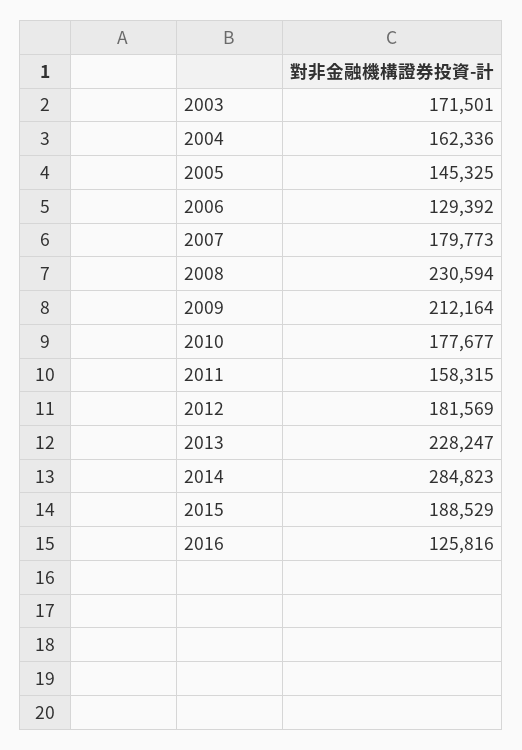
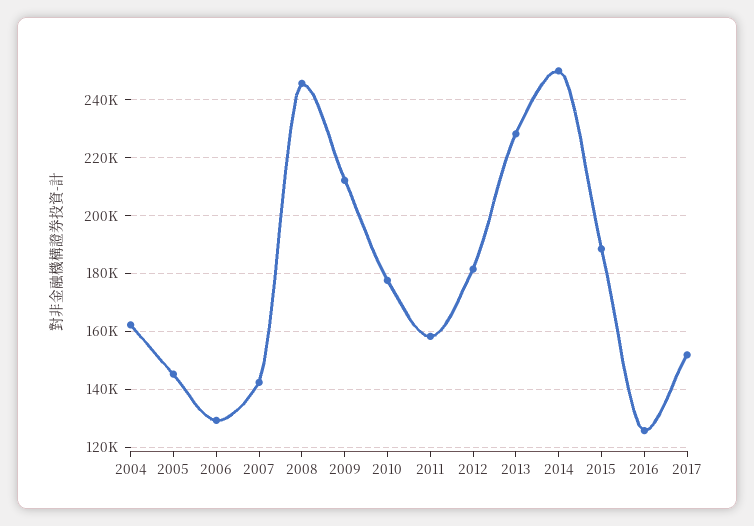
2003: 171501 -> none
2007: 179773 -> 142500
2008: 230594 -> 245000
2014: 284823 -> 250000
2017: none -> 152500

